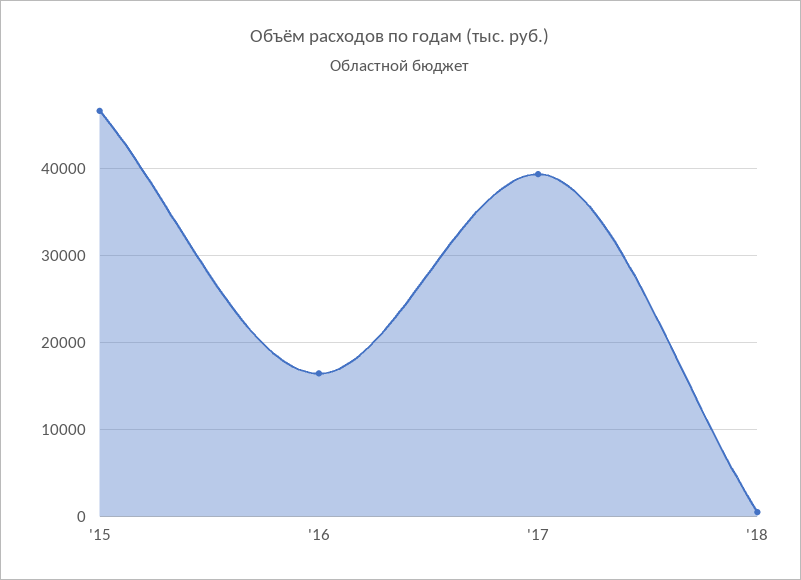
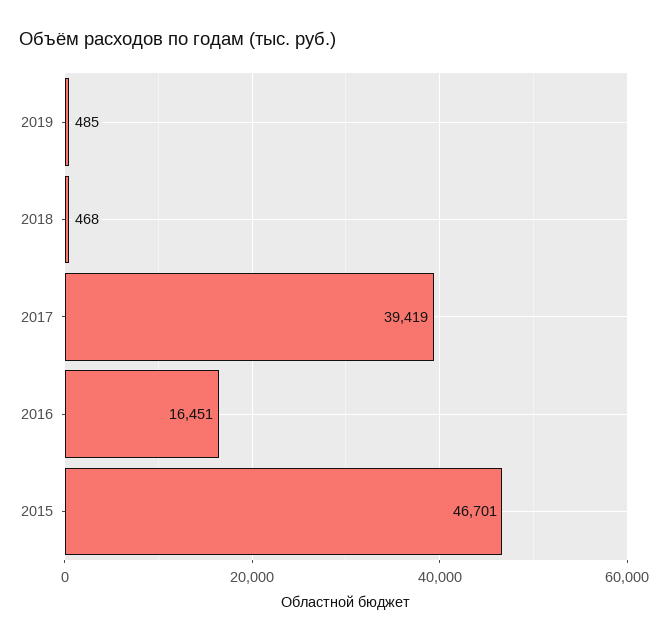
2019: none -> 485

